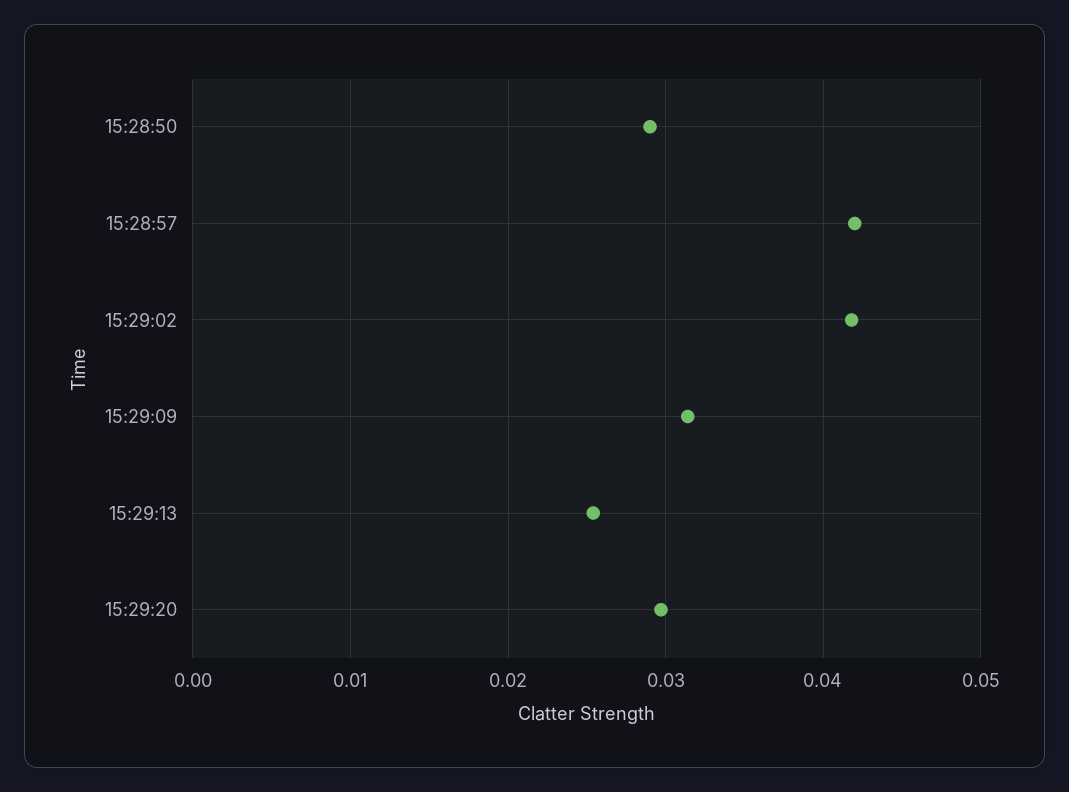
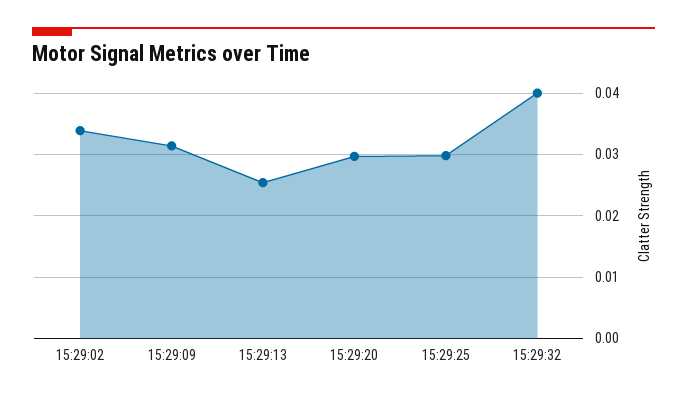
15:28:50: 0.029 -> none
15:28:57: 0.042 -> none
15:29:02: 0.042 -> 0.034
15:29:25: none -> 0.03
15:29:32: none -> 0.04

